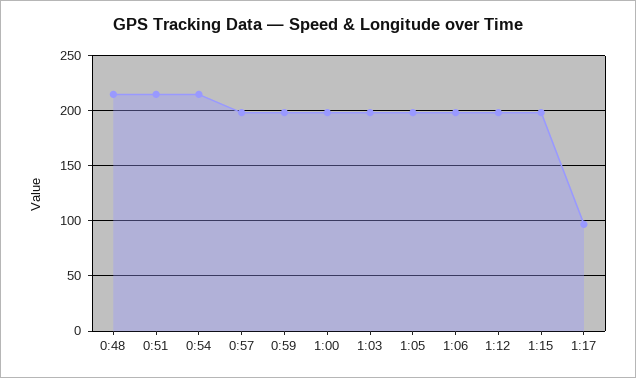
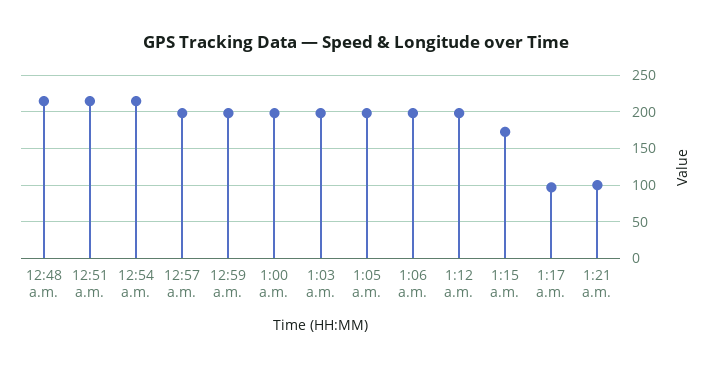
1:15: 200 -> 170
1:21 a.m.: none -> 100

